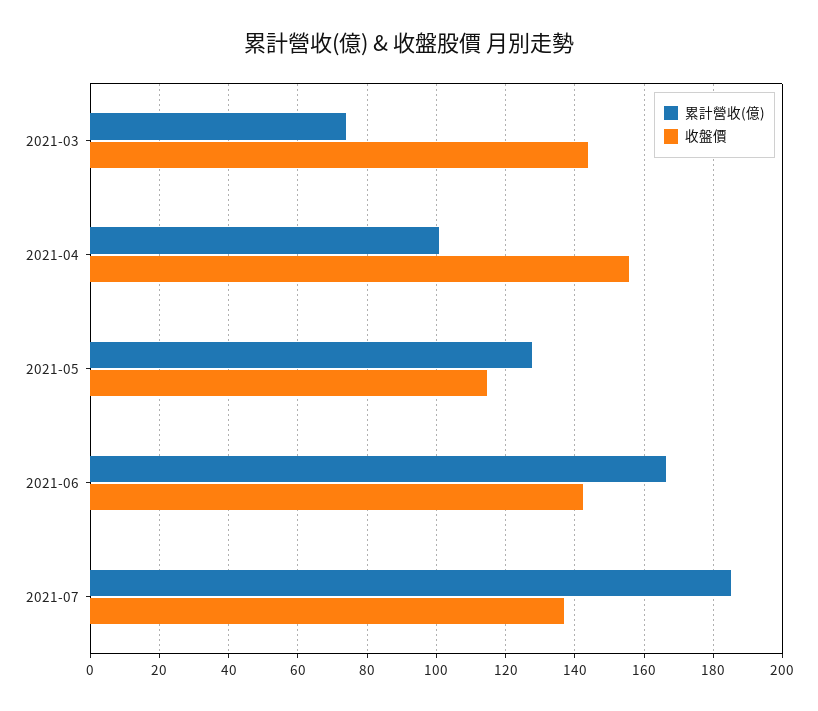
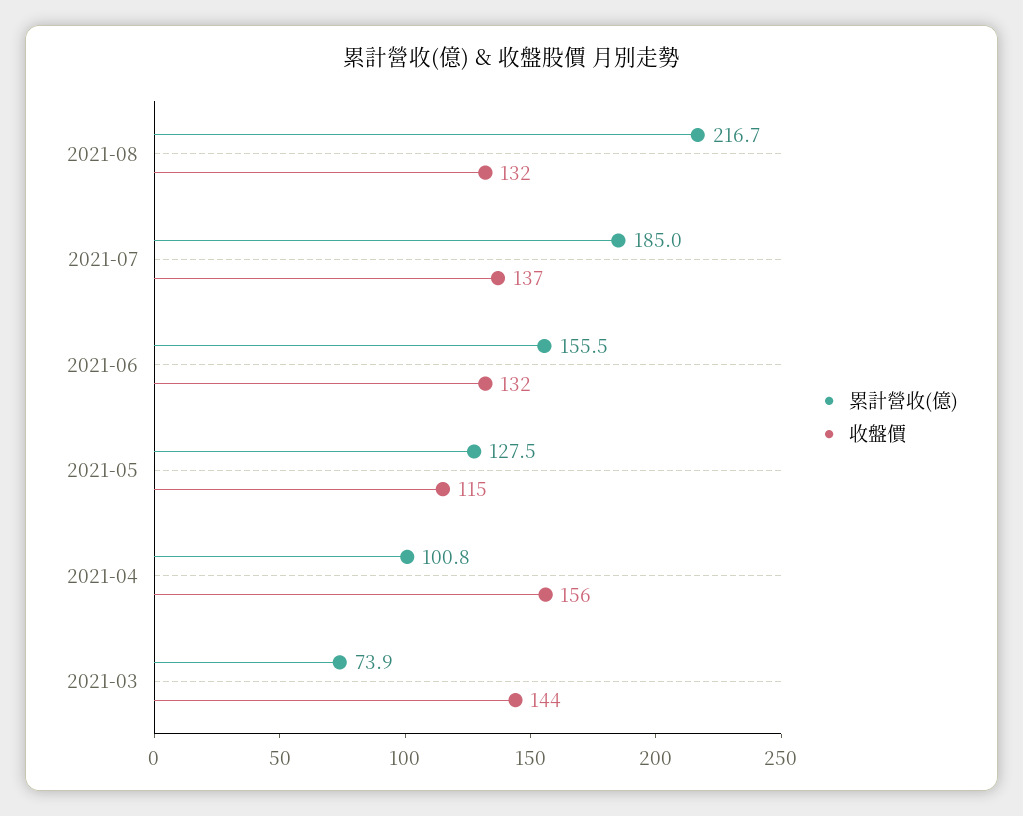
累計營收(億), 2021-06: 166 -> 155.5
收盤價, 2021-06: 142 -> 132
累計營收(億), 2021-08: none -> 216.7
收盤價, 2021-08: none -> 132

